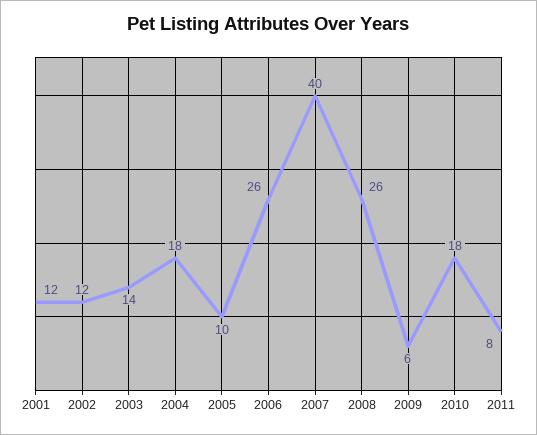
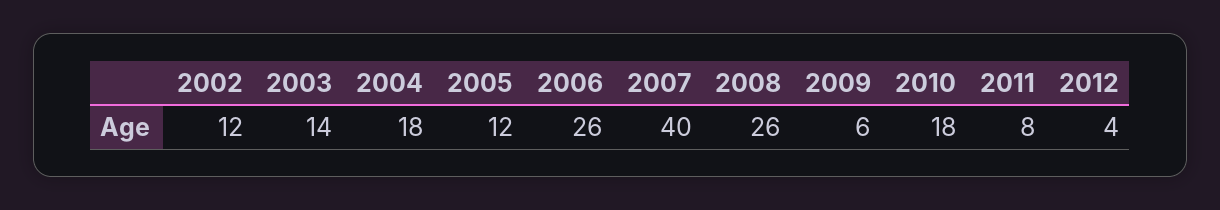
2001: 12 -> none
2005: 10 -> 12
2012: none -> 4

